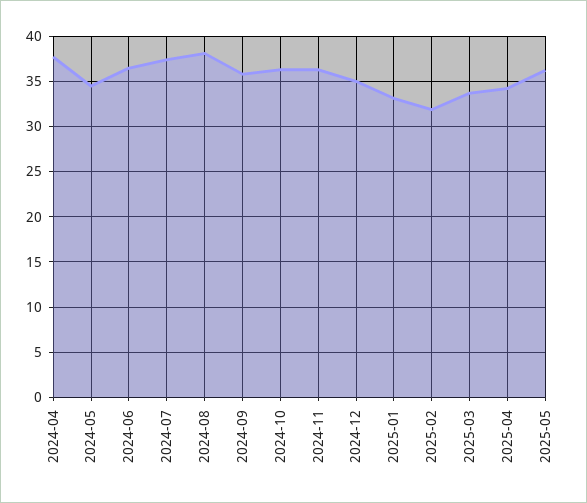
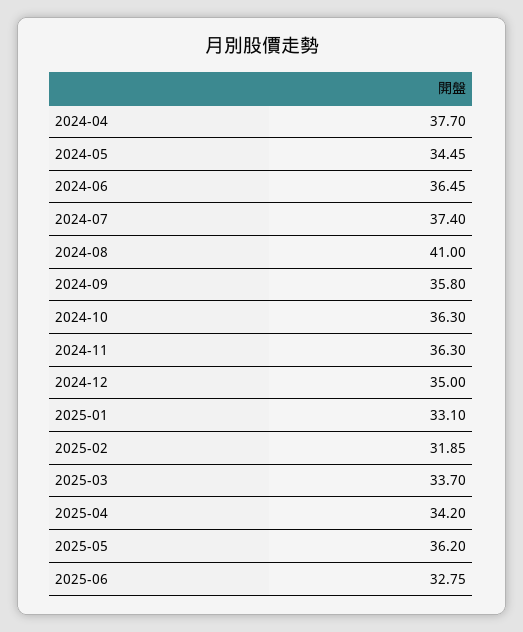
2024-08: 38 -> 41
2025-06: none -> 32.75

